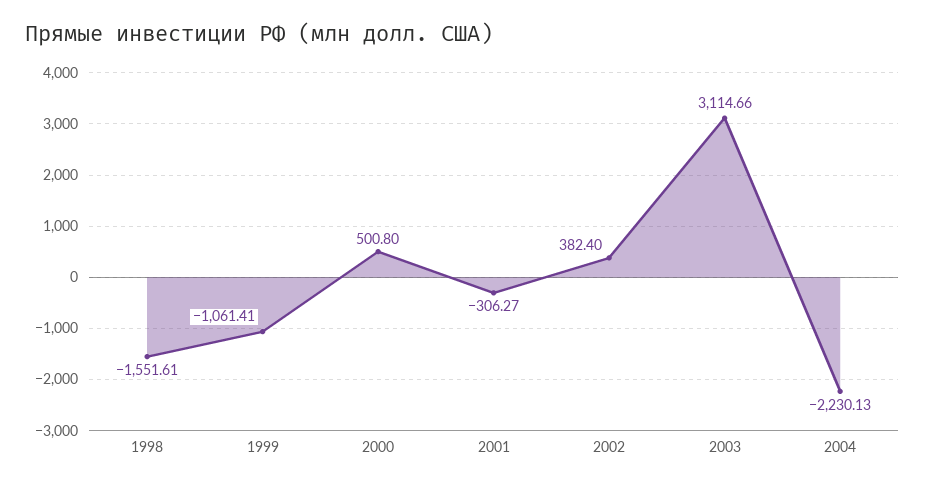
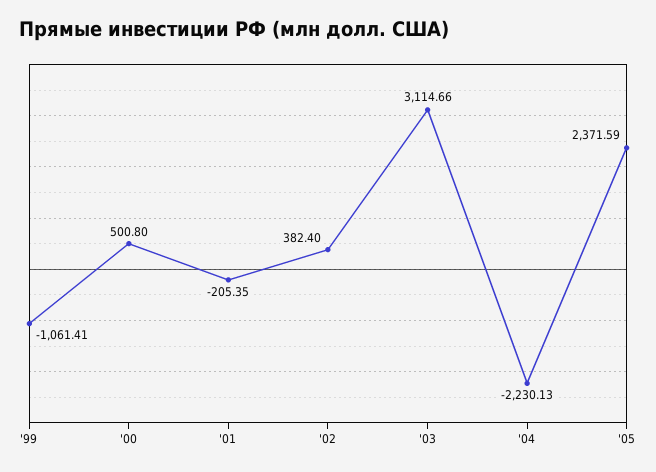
1998: -1551.61 -> none
2001: -306.27 -> -205.35
'05: none -> 2371.59

